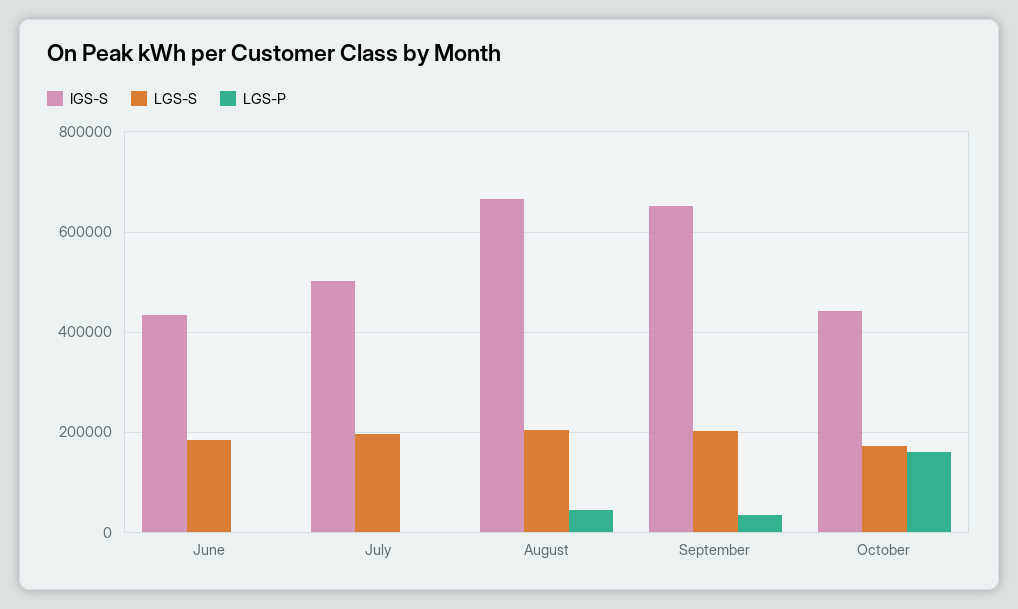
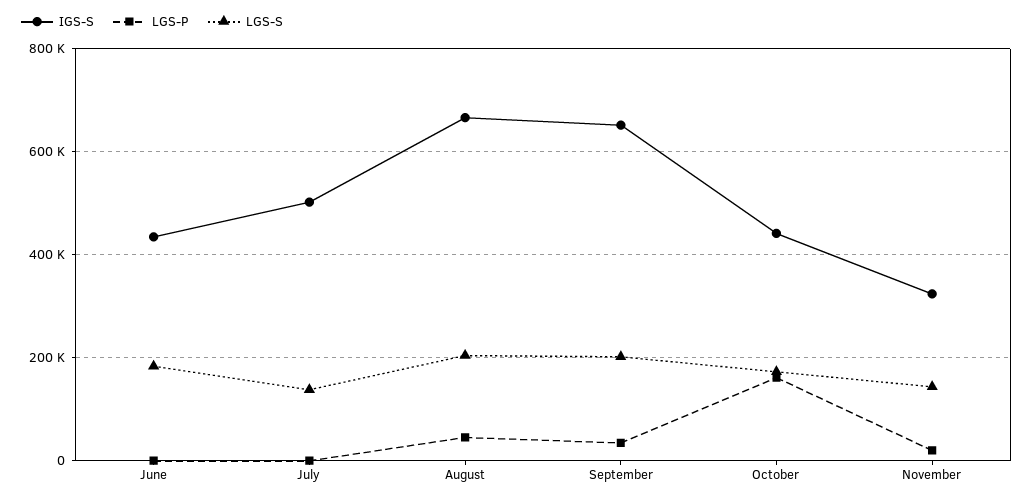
LGS-S, July: 200000 -> 140000
IGS-S, November: none -> 320000
LGS-P, November: none -> 20000
LGS-S, November: none -> 140000

